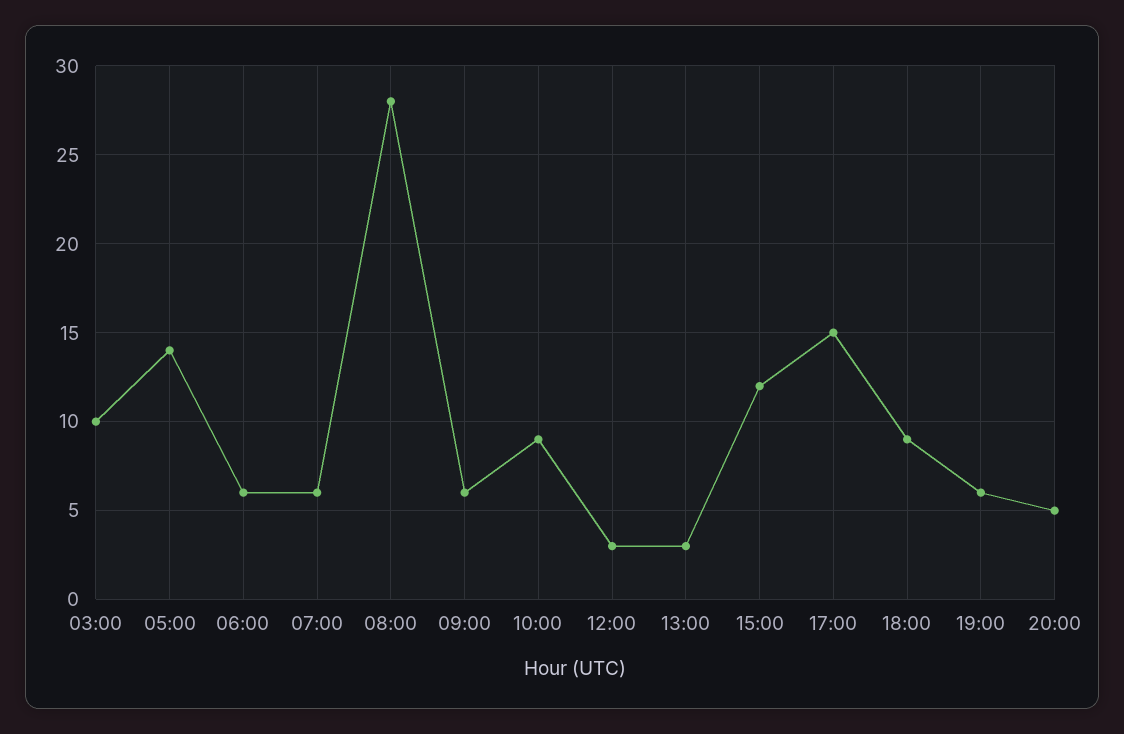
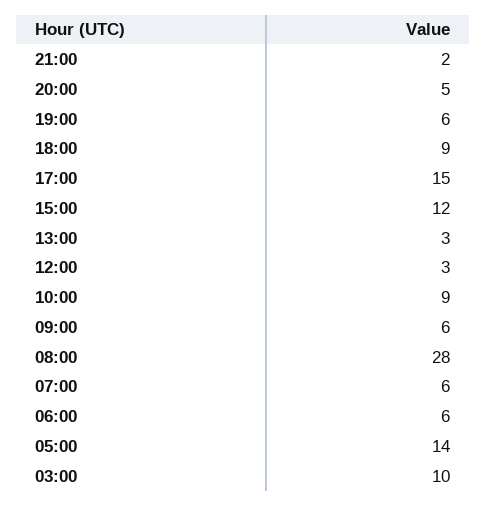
21:00: none -> 2

